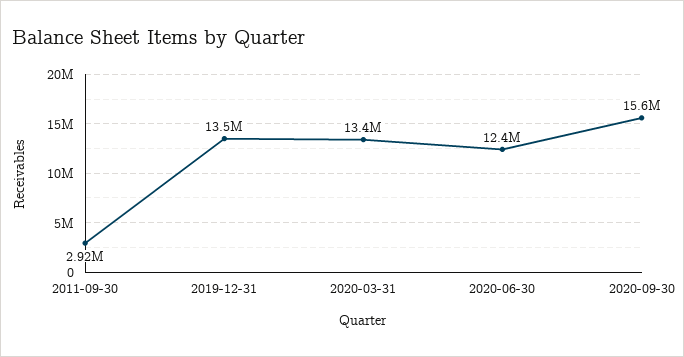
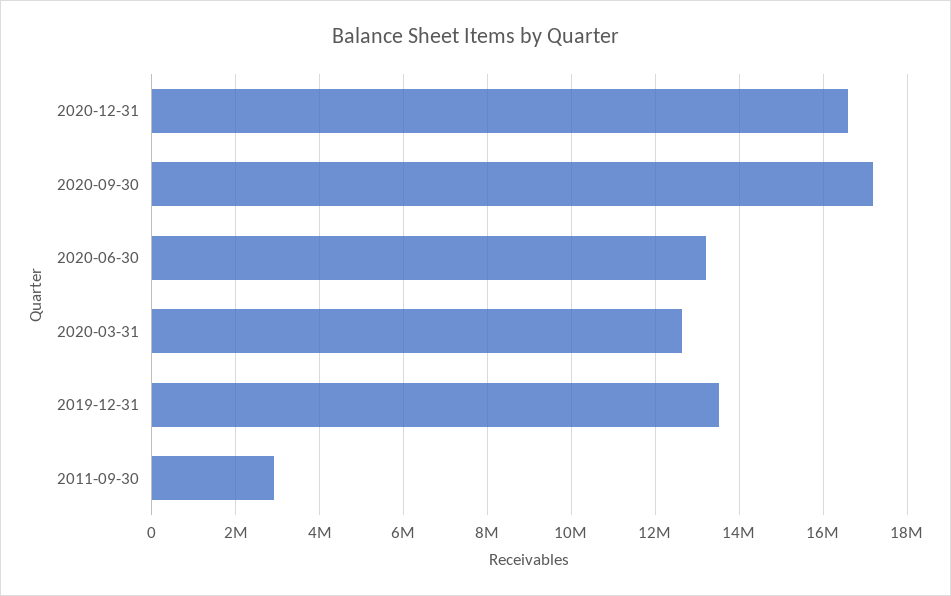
2020-03-31: 13400000 -> 12600000
2020-06-30: 12400000 -> 13200000
2020-09-30: 15600000 -> 17200000
2020-12-31: none -> 16600000

